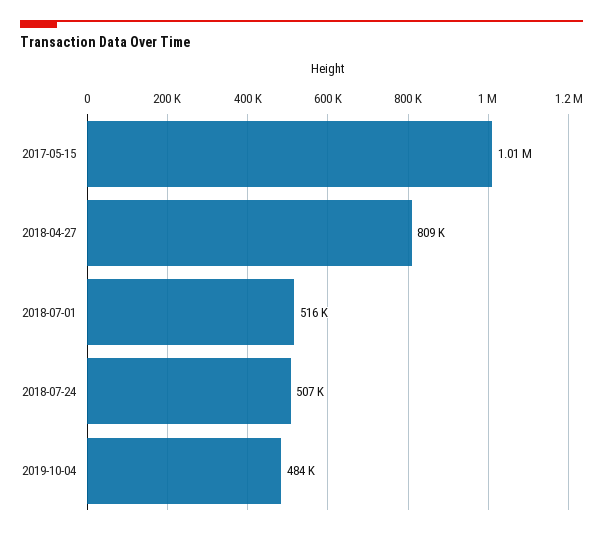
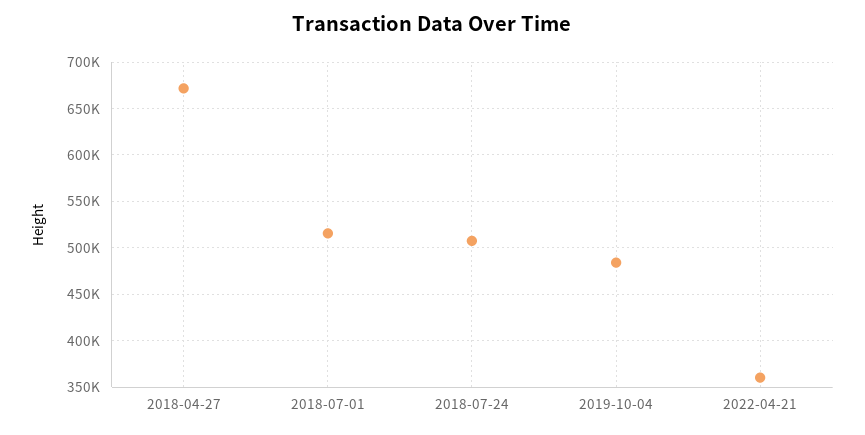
2017-05-15: 1010000 -> none
2018-04-27: 809000 -> 670000
2022-04-21: none -> 360000

